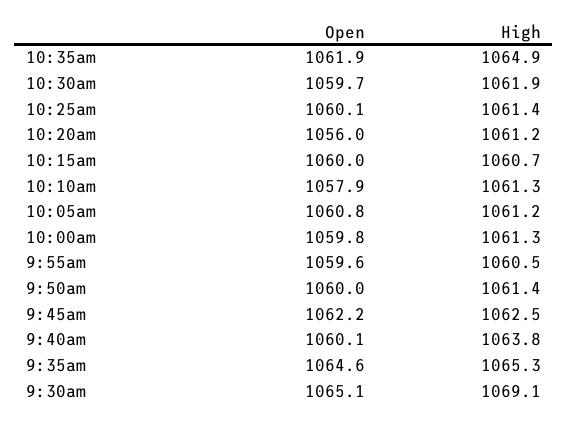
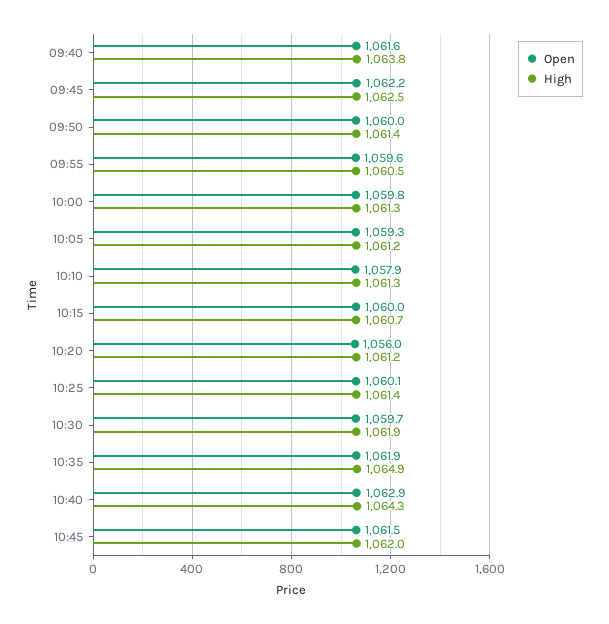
Open, 10:05am: 1060.8 -> 1059.3
Open, 9:40am: 1060.1 -> 1061.6
Open, 9:35am: 1064.6 -> none
High, 9:35am: 1065.3 -> none
Open, 9:30am: 1065.1 -> none
High, 9:30am: 1069.1 -> none
Open, 10:40: none -> 1062.9
High, 10:40: none -> 1064.3
Open, 10:45: none -> 1061.5
High, 10:45: none -> 1062

